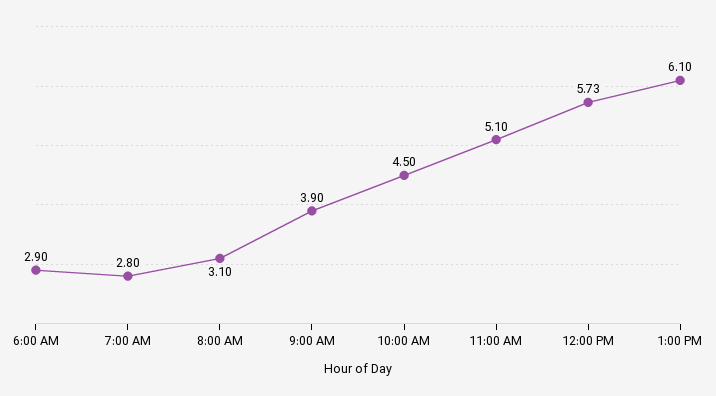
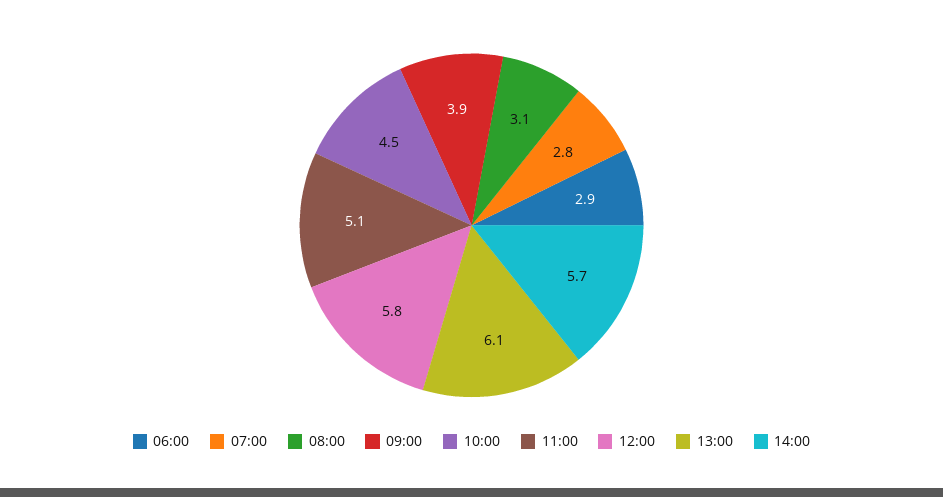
12:00 PM: 5.73 -> 5.8
14:00: none -> 5.7

